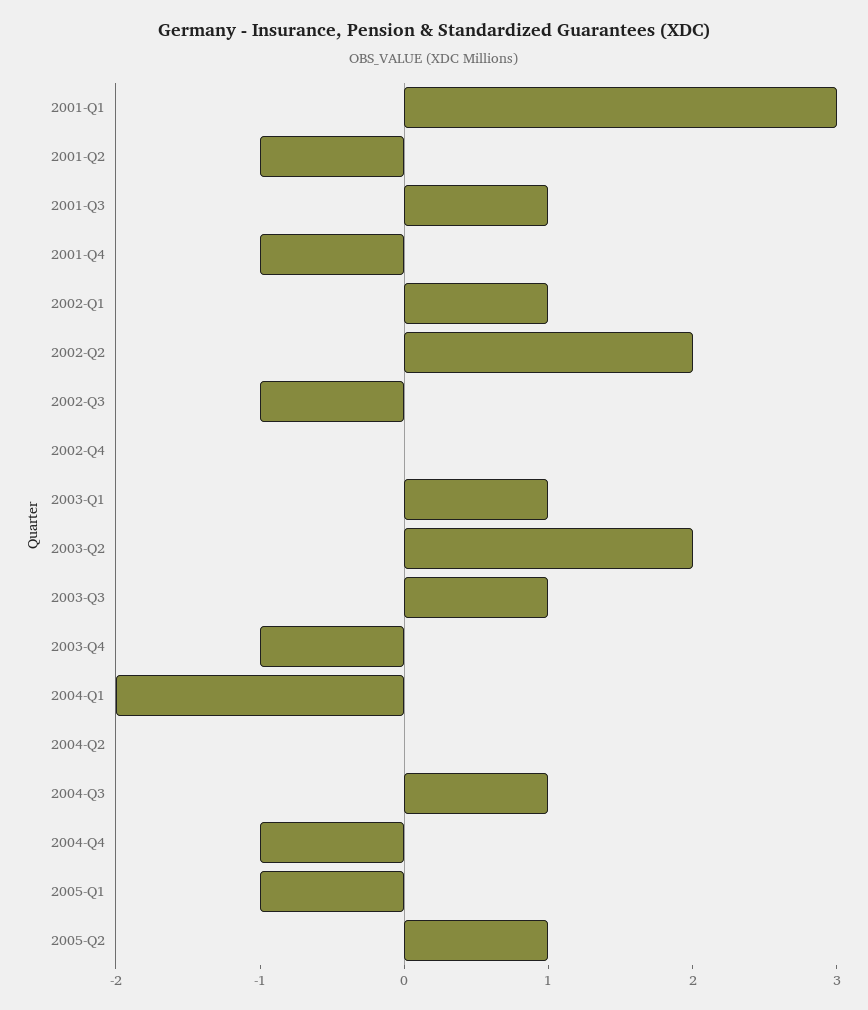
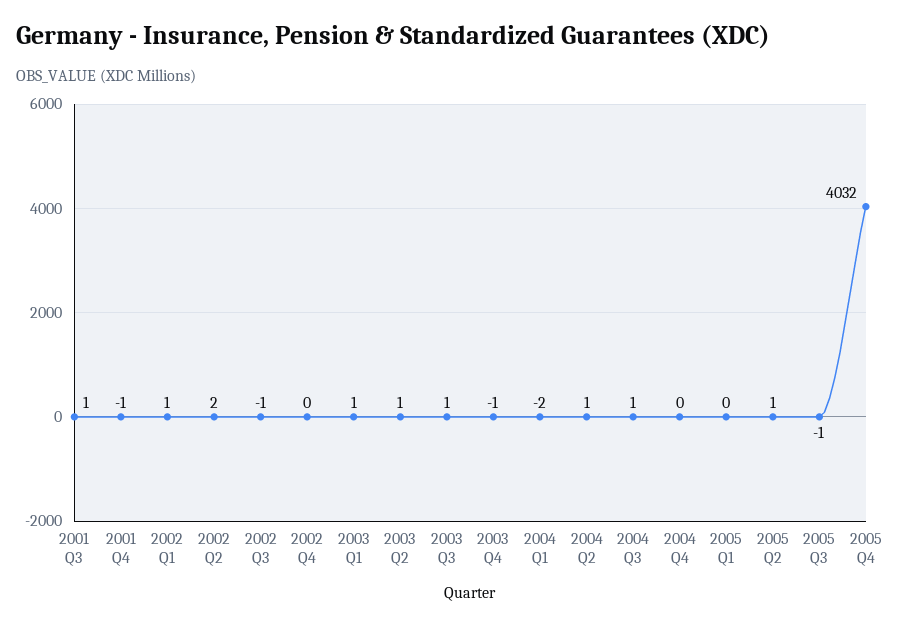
2001-Q1: 3 -> none
2001-Q2: -1 -> none
2003-Q2: 2 -> 1
2004-Q2: 0 -> 1
2004-Q4: -1 -> 0
2005-Q1: -1 -> 0
2005 Q3: none -> -1
2005 Q4: none -> 4032

